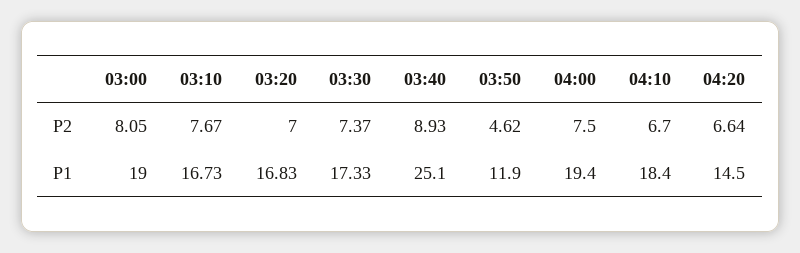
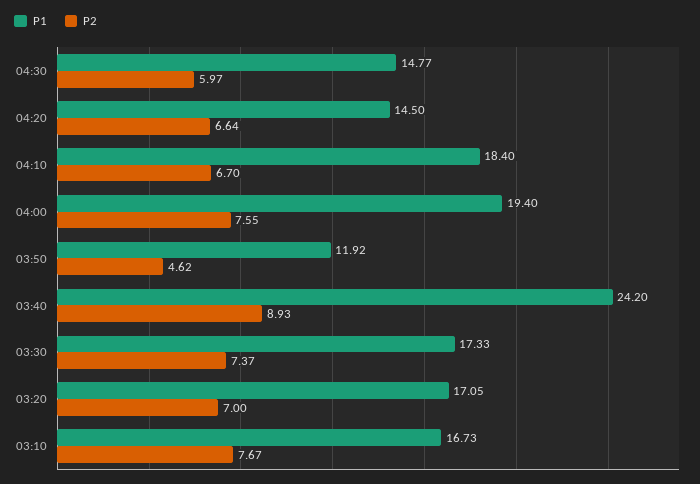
P2, 03:00: 8.05 -> none
P2, 04:00: 7.5 -> 7.55
P1, 03:00: 19 -> none
P1, 03:20: 16.83 -> 17.05
P1, 03:40: 25.1 -> 24.2
P1, 03:50: 11.9 -> 11.92
P1, 04:30: none -> 14.77
P2, 04:30: none -> 5.97

